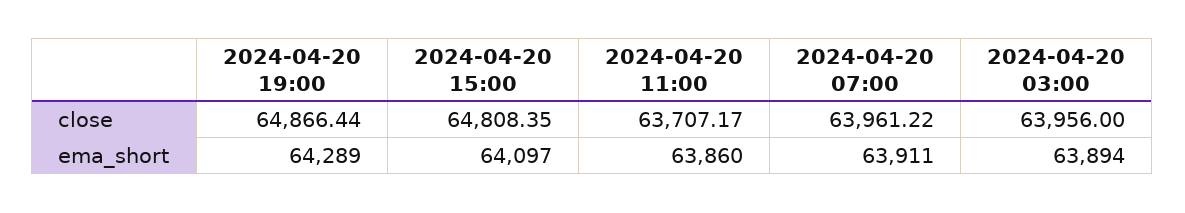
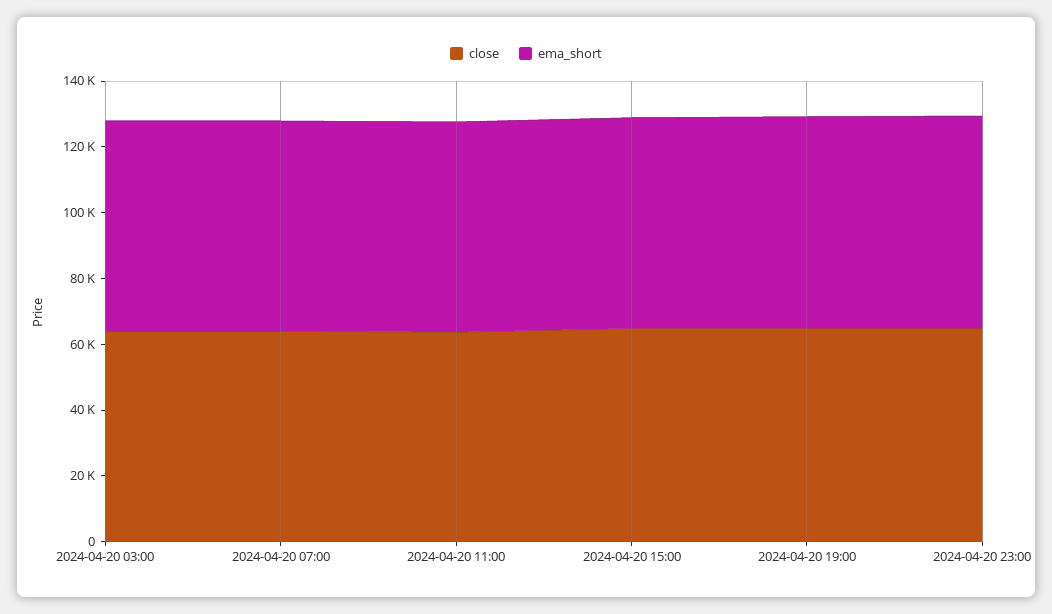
close, 2024-04-20 23:00: none -> 65000
ema_short, 2024-04-20 23:00: none -> 65000

